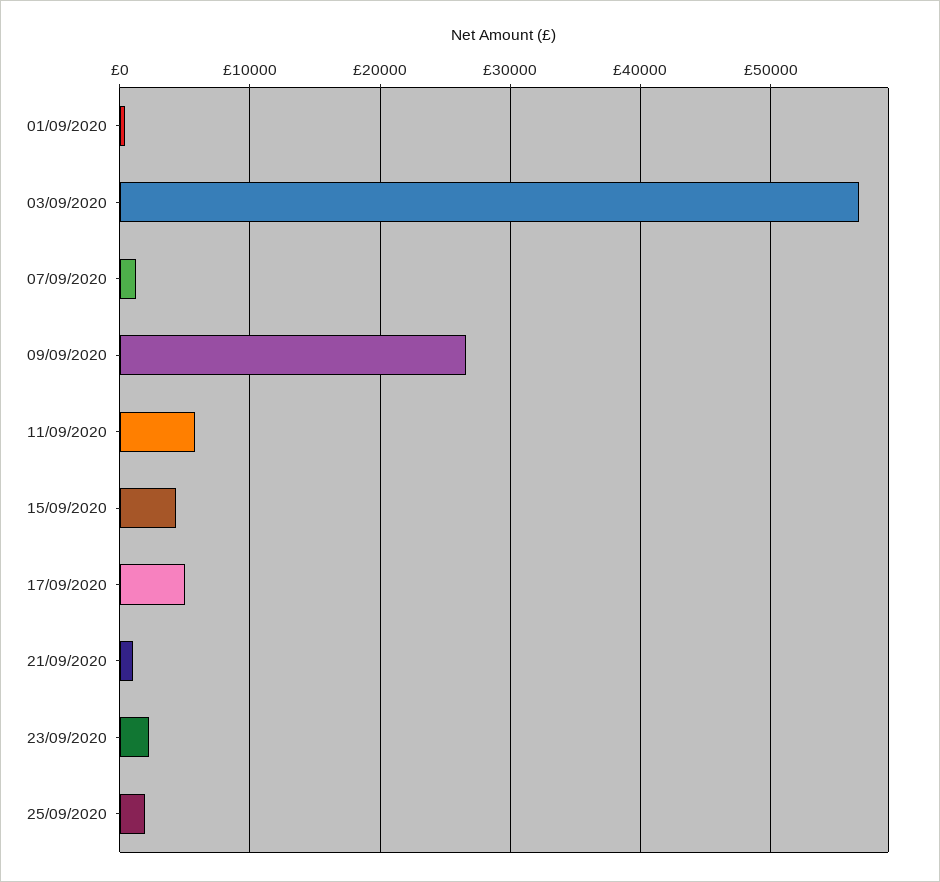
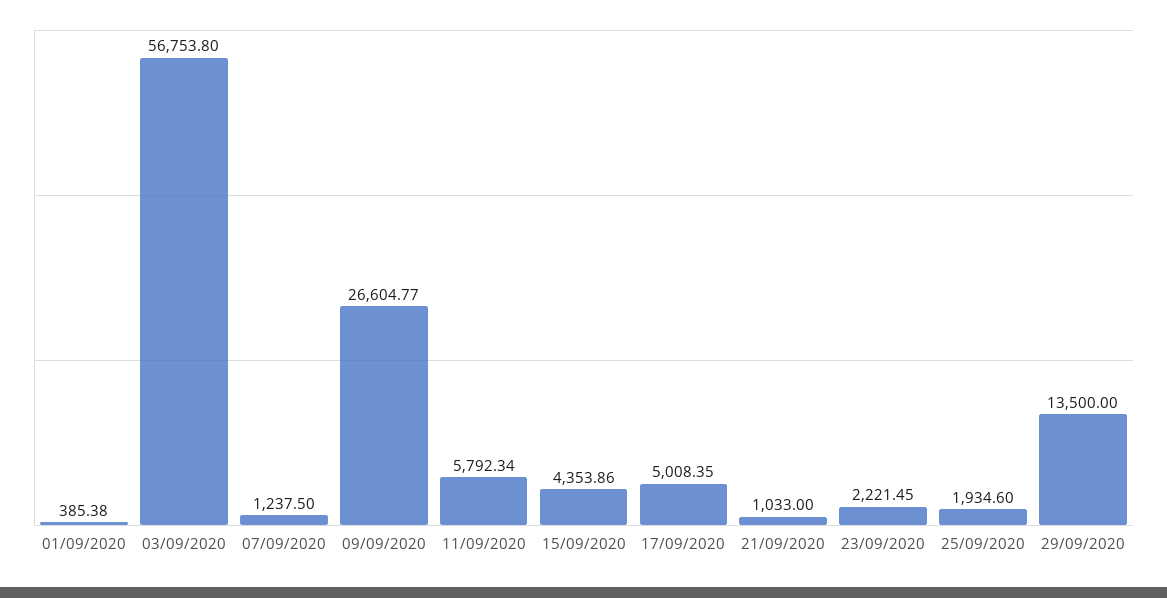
29/09/2020: none -> 13500

